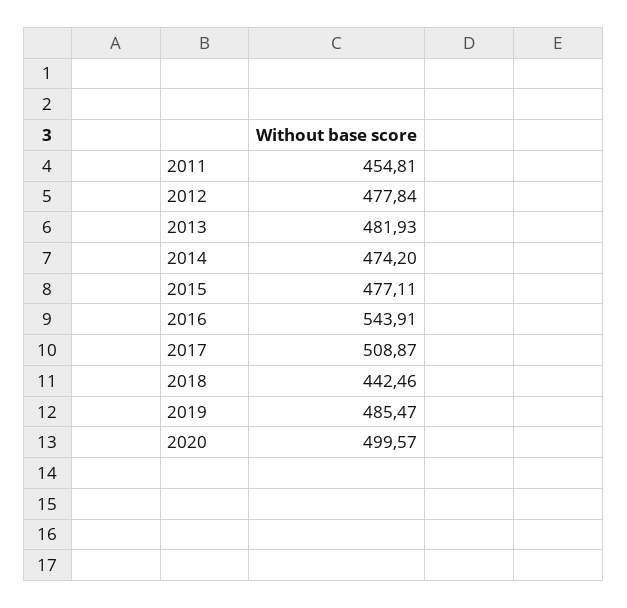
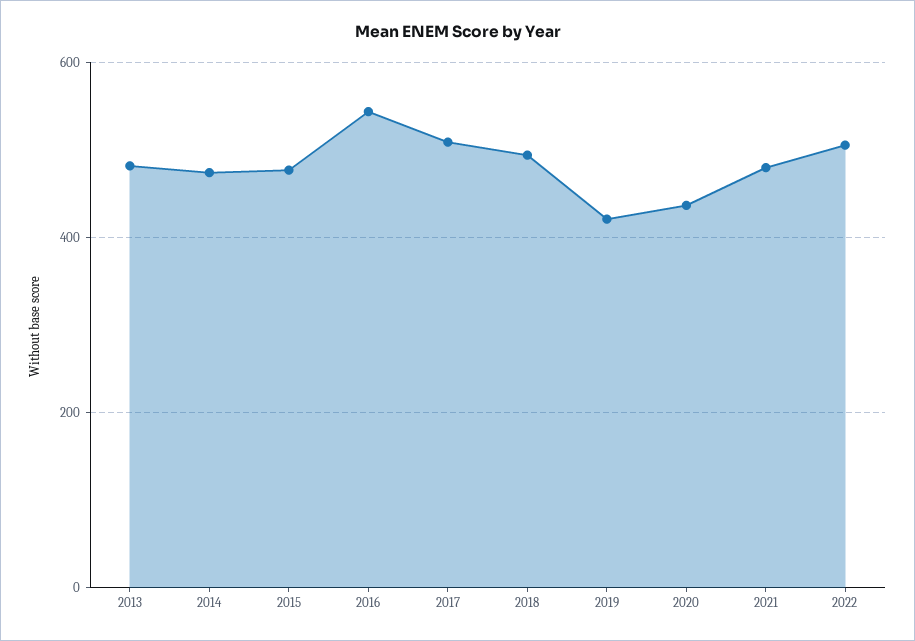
2011: 454.81 -> none
2012: 477.84 -> none
2018: 442.46 -> 500
2019: 485.47 -> 420
2020: 499.57 -> 440
2021: none -> 480
2022: none -> 500

